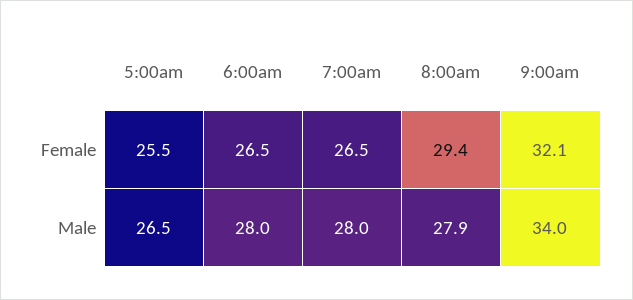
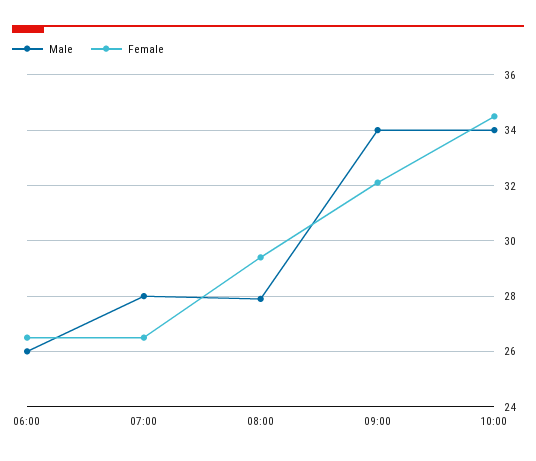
Female, 5:00am: 25.5 -> none
Male, 5:00am: 26.5 -> none
Male, 6:00am: 28 -> 26
Male, 10:00: none -> 34
Female, 10:00: none -> 34.5

